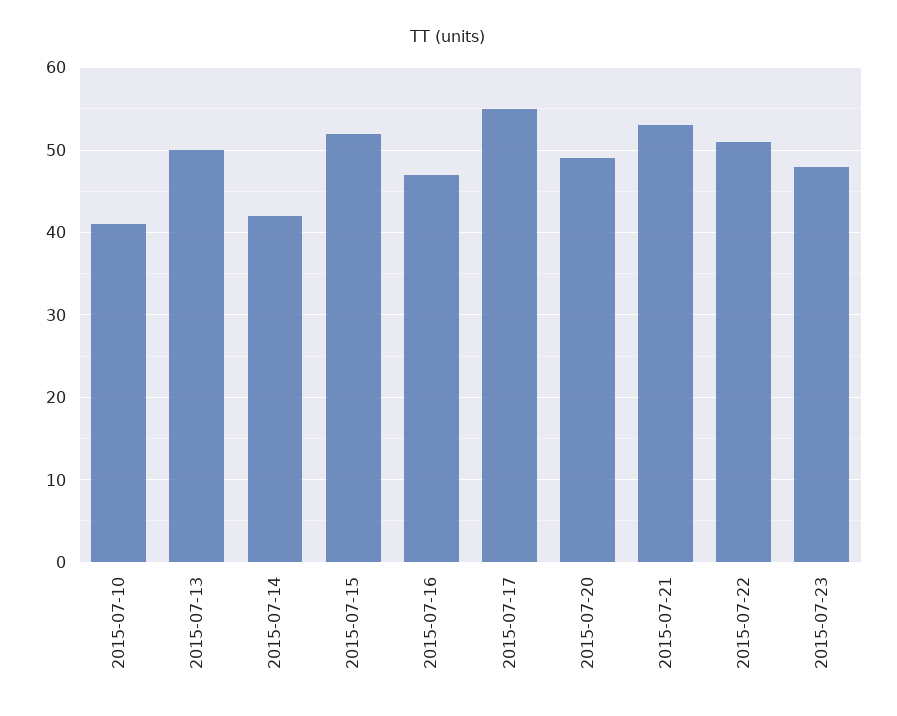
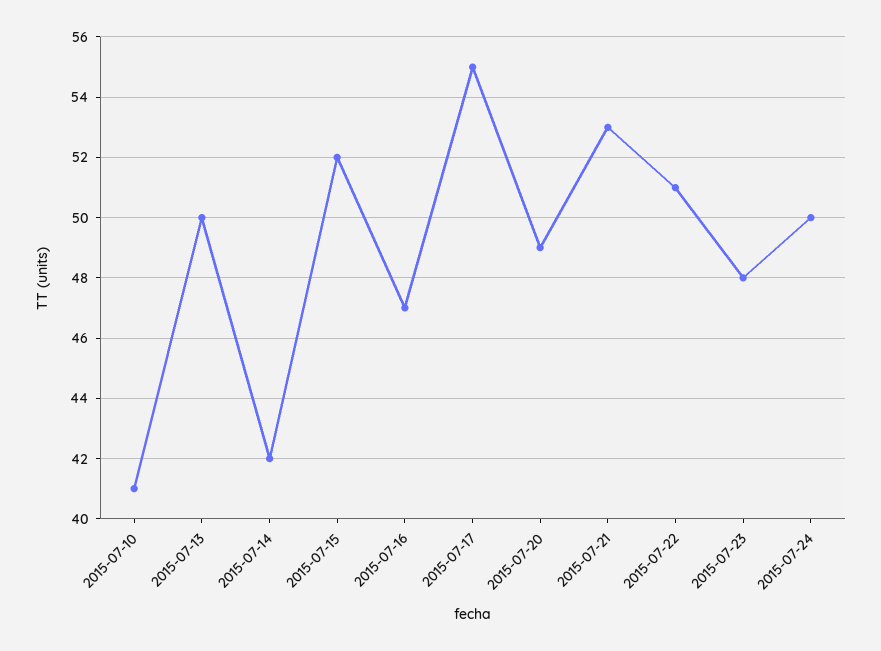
2015-07-24: none -> 50

